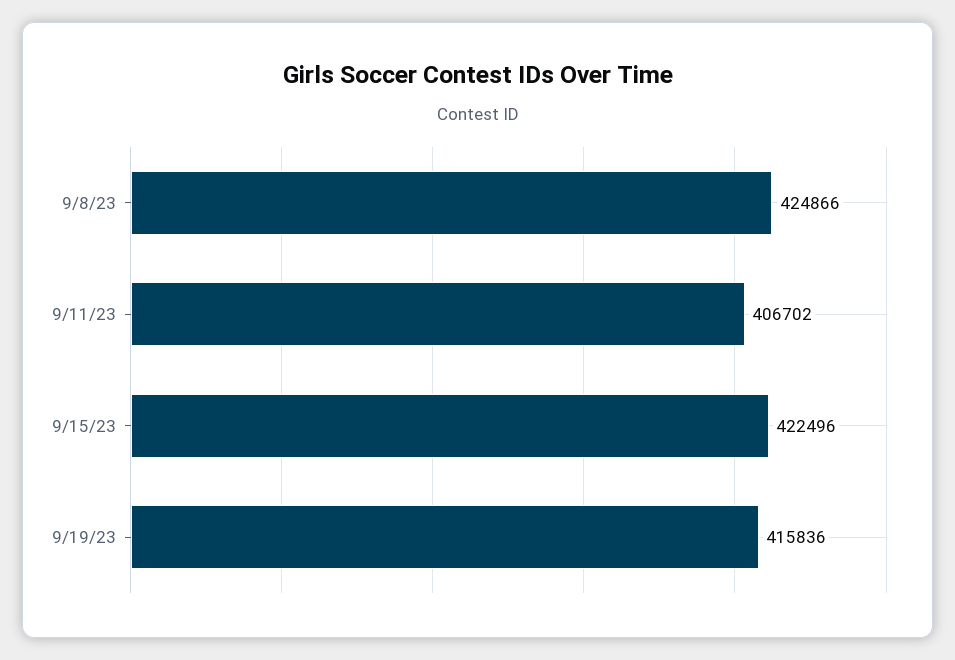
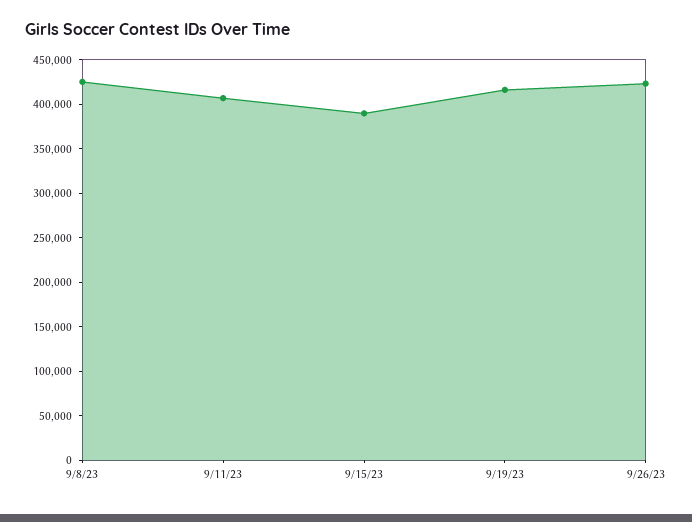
9/15/23: 422496 -> 390000
9/26/23: none -> 420000

